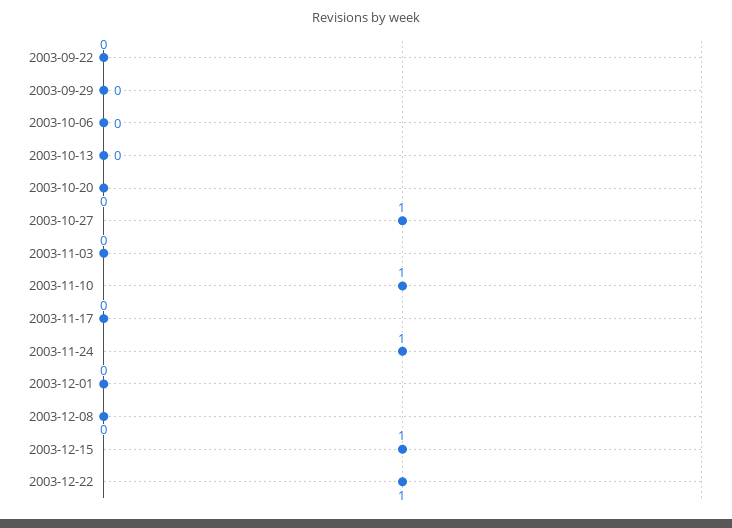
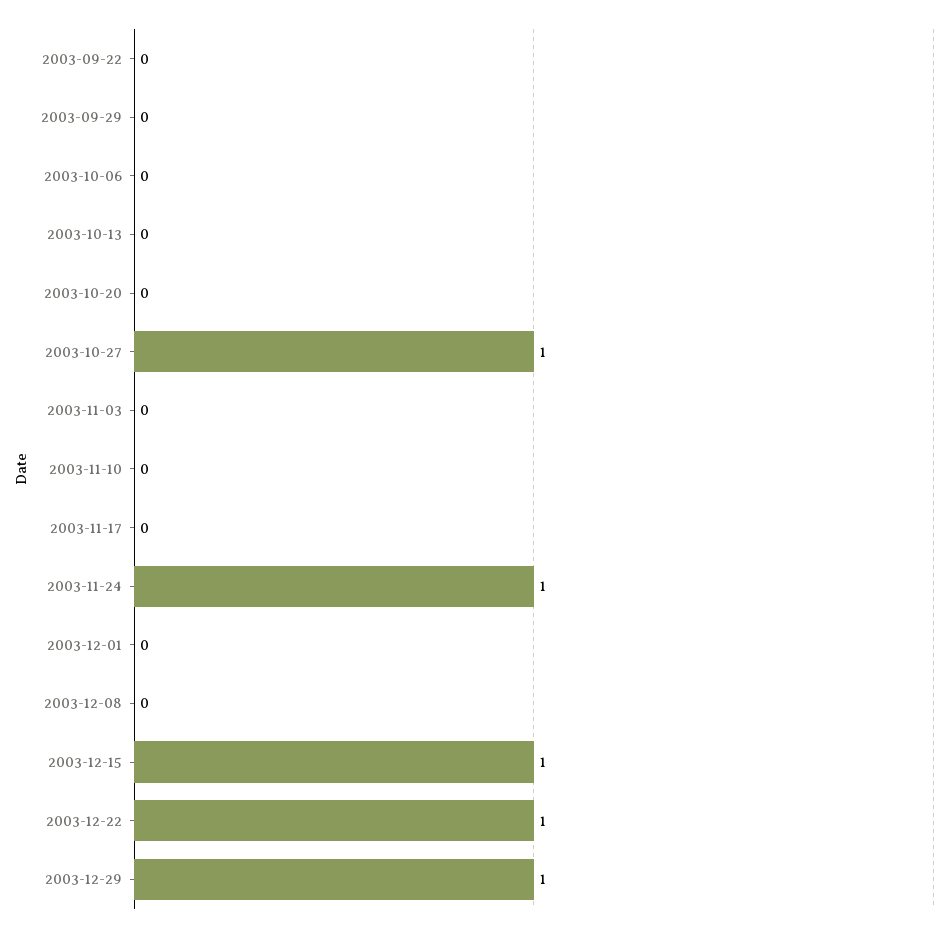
2003-11-10: 1 -> 0
2003-12-29: none -> 1

